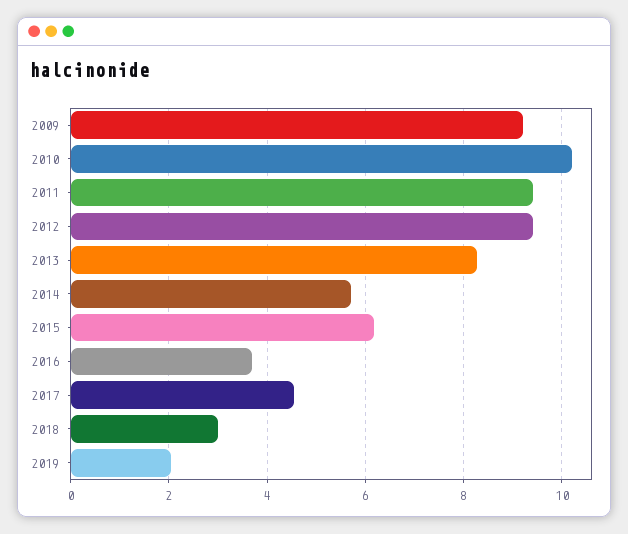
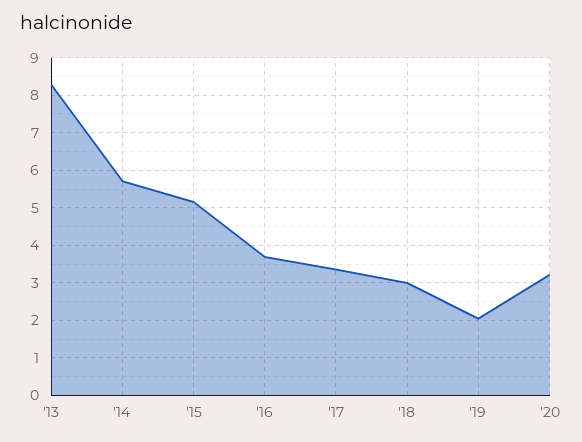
2009: 9.2 -> none
2010: 10.2 -> none
2011: 9.4 -> none
2012: 9.4 -> none
2015: 6.2 -> 5.2
2017: 4.6 -> 3.4
'20: none -> 3.2

